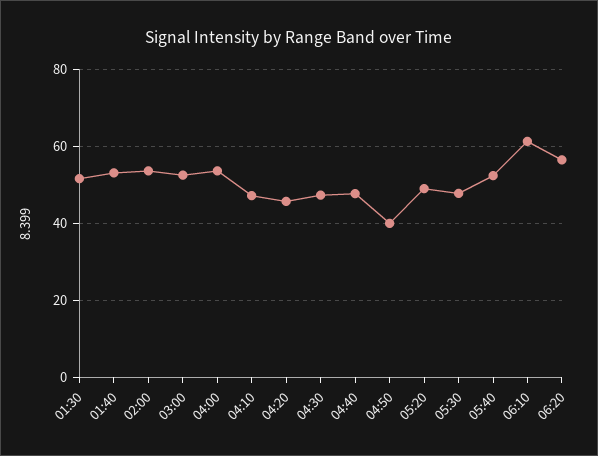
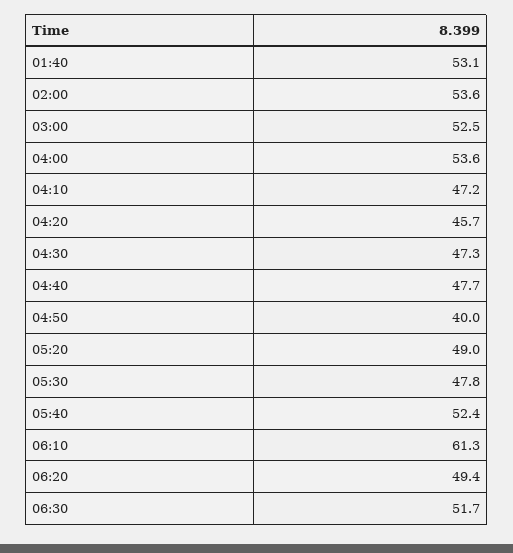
01:30: 52 -> none
06:20: 56 -> 49.4
06:30: none -> 51.7

